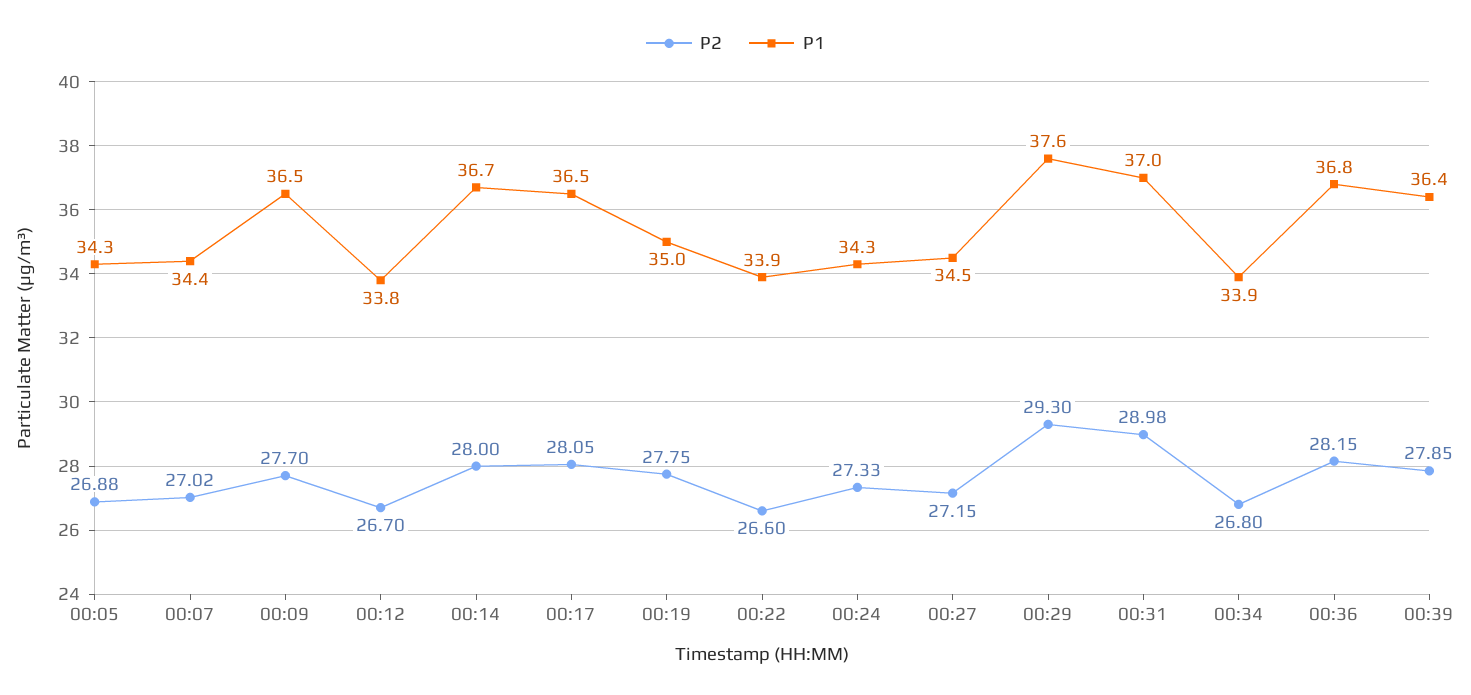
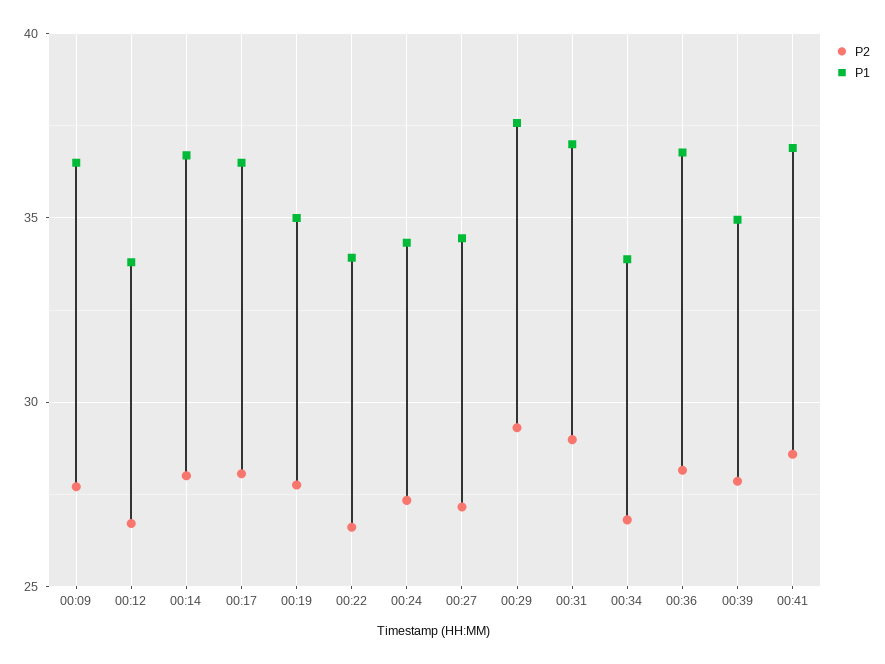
P2, 00:05: 26.88 -> none
P1, 00:05: 34.3 -> none
P2, 00:07: 27.02 -> none
P1, 00:07: 34.4 -> none
P1, 00:39: 36.4 -> 35
P2, 00:41: none -> 28.5
P1, 00:41: none -> 37

